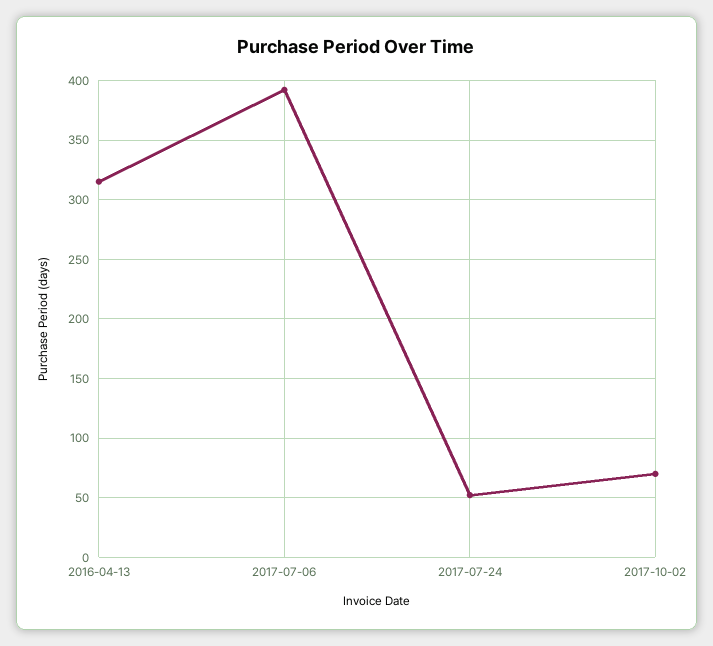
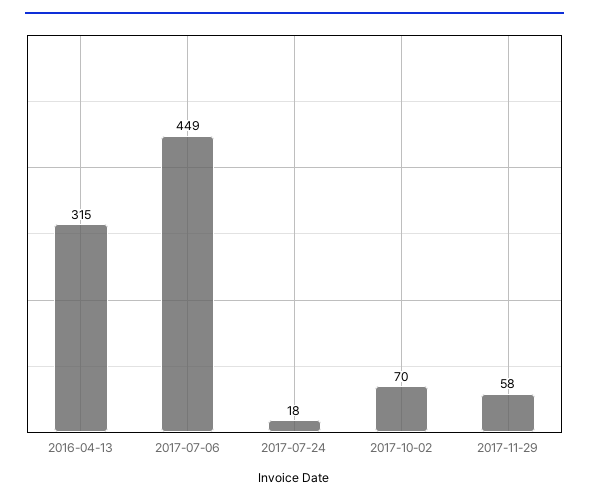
2017-07-06: 390 -> 449
2017-07-24: 50 -> 18
2017-11-29: none -> 58

